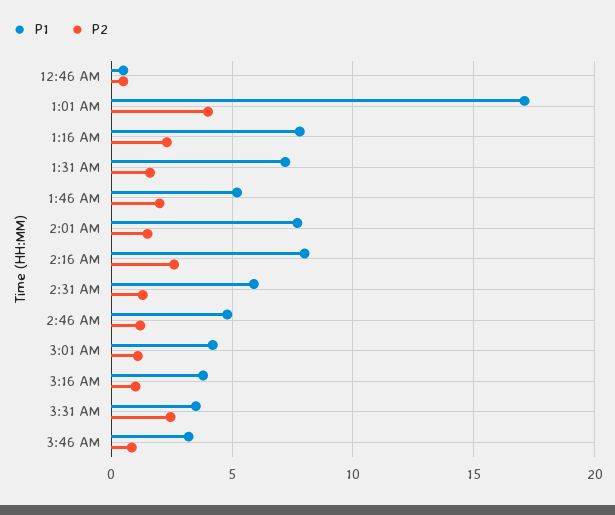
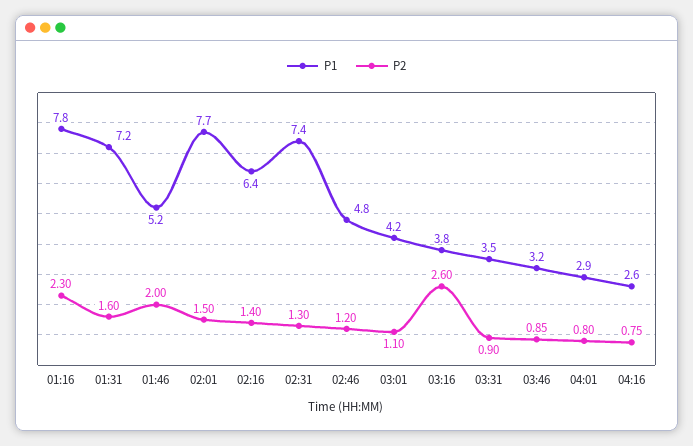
P1, 12:46 AM: 0.5 -> none
P2, 12:46 AM: 0.5 -> none
P1, 1:01 AM: 17 -> none
P2, 1:01 AM: 4 -> none
P1, 2:16 AM: 8 -> 6.4
P2, 2:16 AM: 2.5 -> 1.4
P1, 2:31 AM: 6 -> 7.4
P2, 3:16 AM: 1 -> 2.6
P2, 3:31 AM: 2.5 -> 0.9
P1, 04:01: none -> 2.9
P2, 04:01: none -> 0.8
P1, 04:16: none -> 2.6
P2, 04:16: none -> 0.75

